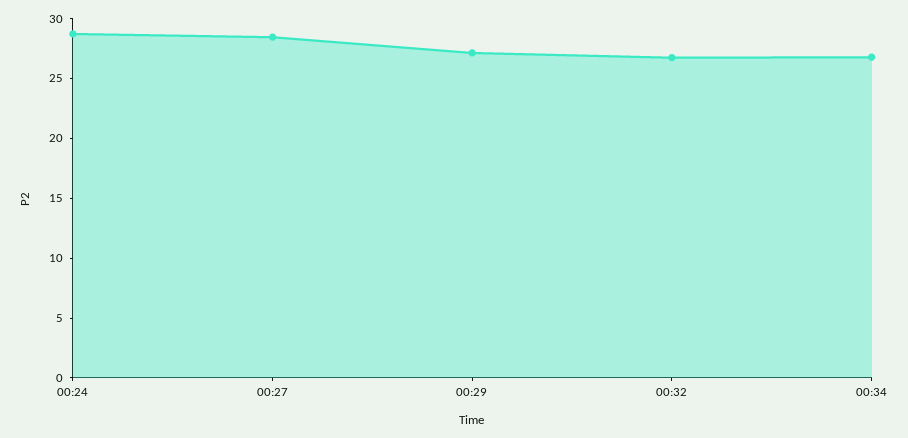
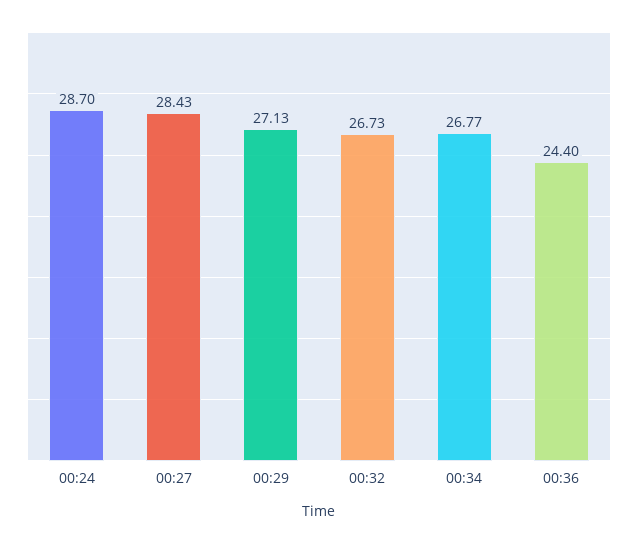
00:36: none -> 24.4

